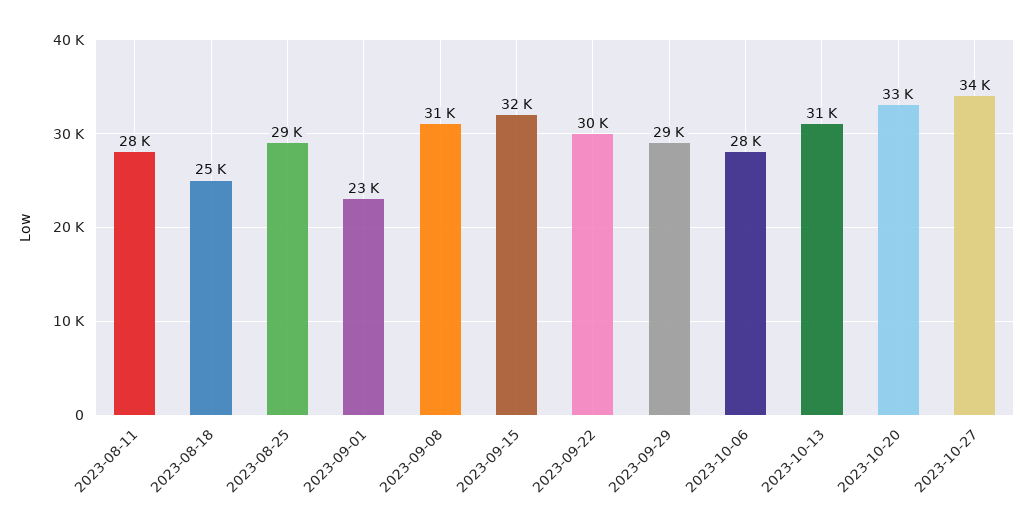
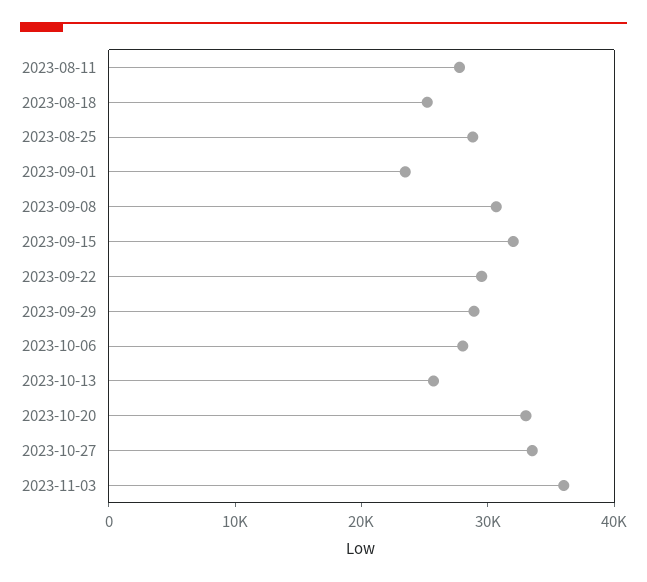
2023-10-13: 31000 -> 26000
2023-11-03: none -> 36000

